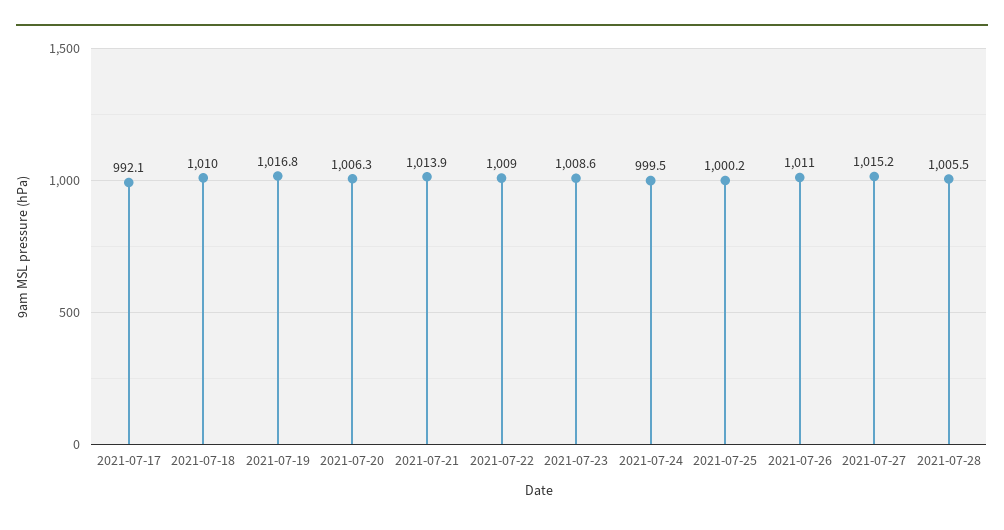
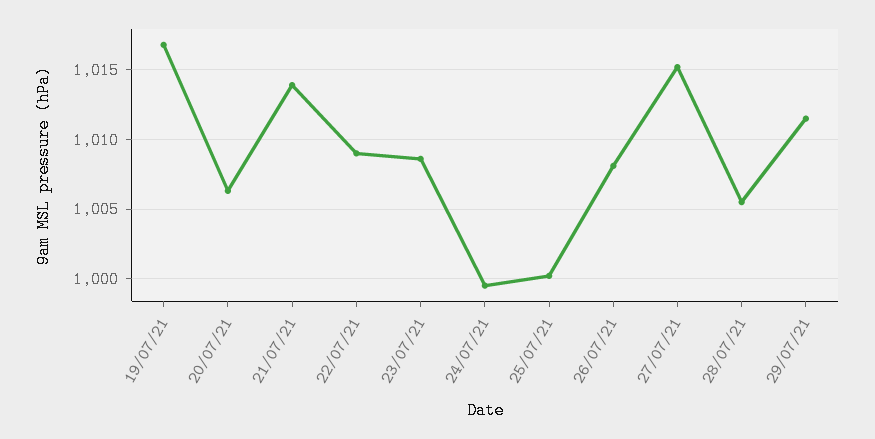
2021-07-17: 992.1 -> none
2021-07-18: 1010 -> none
2021-07-26: 1011 -> 1008
29/07/21: none -> 1011.5

